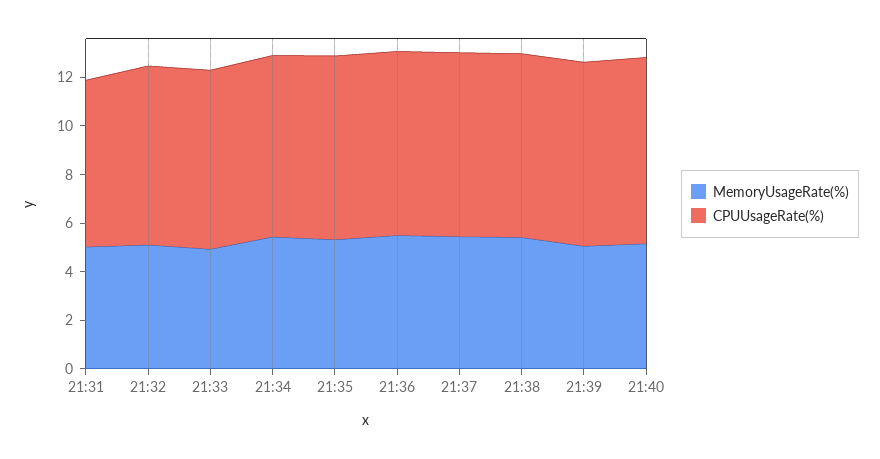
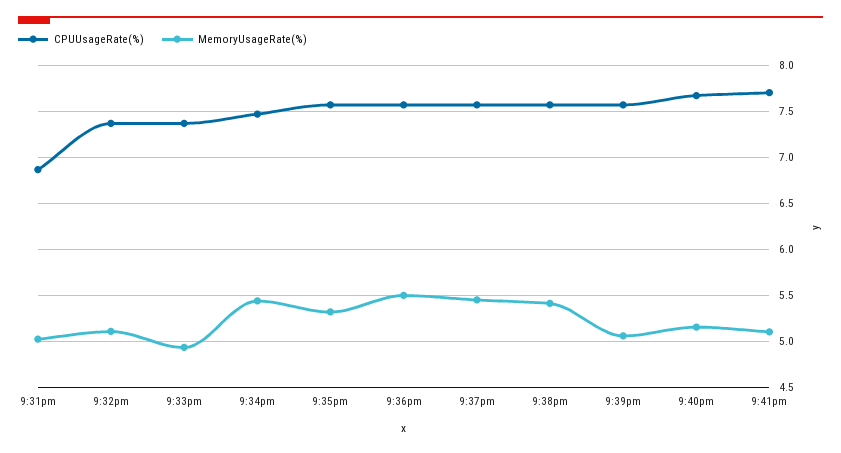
CPUUsageRate(%), 9:41pm: none -> 7.7
MemoryUsageRate(%), 9:41pm: none -> 5.1

